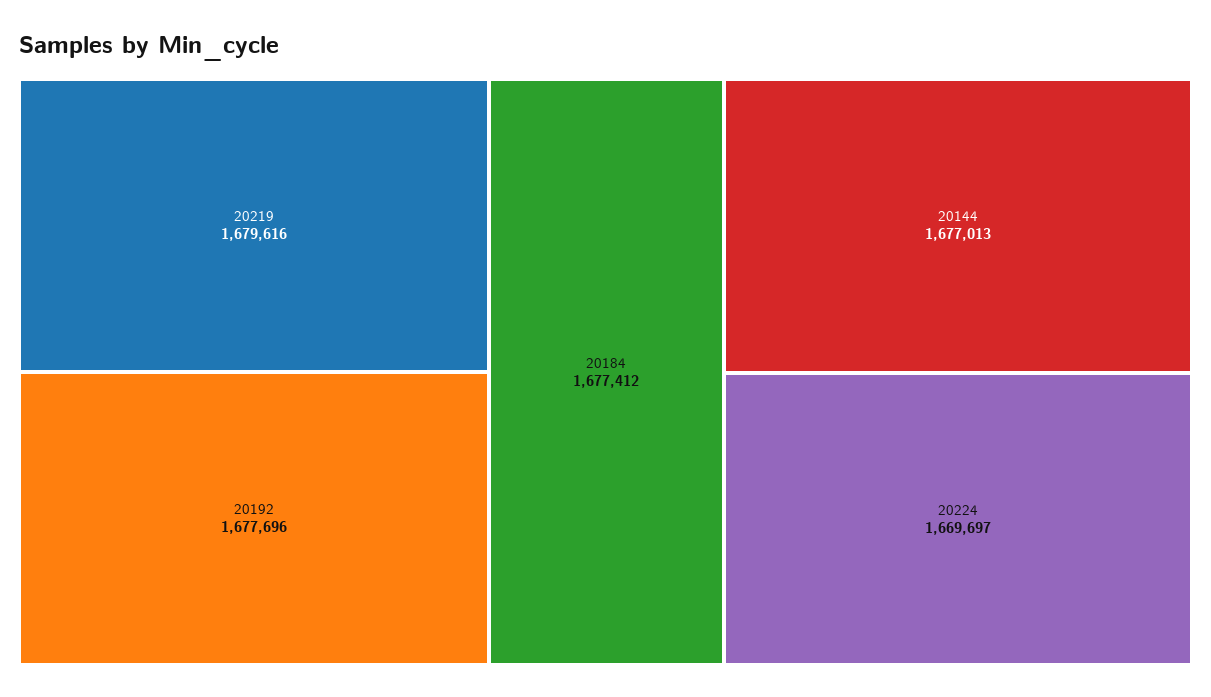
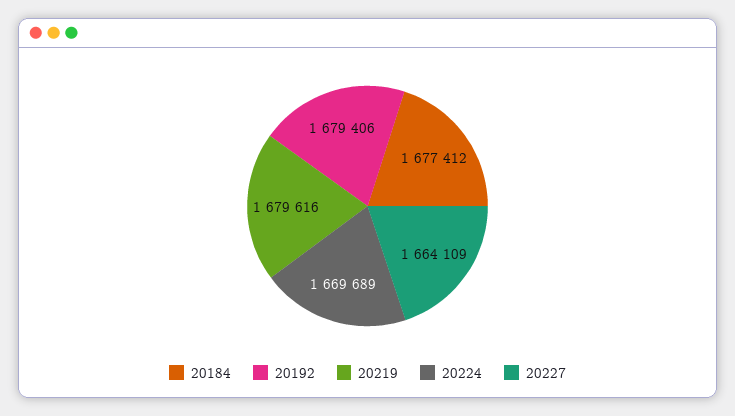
20192: 1677696 -> 1679406
20144: 1677013 -> none
20224: 1669697 -> 1669689
20227: none -> 1664109

